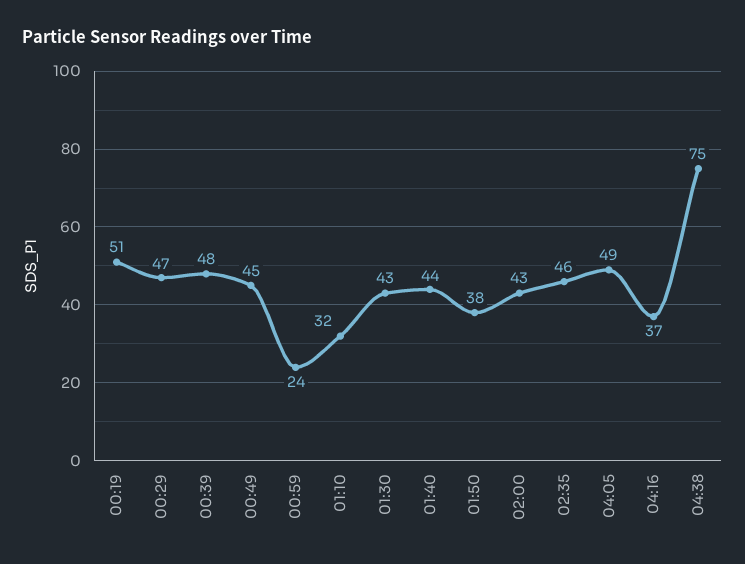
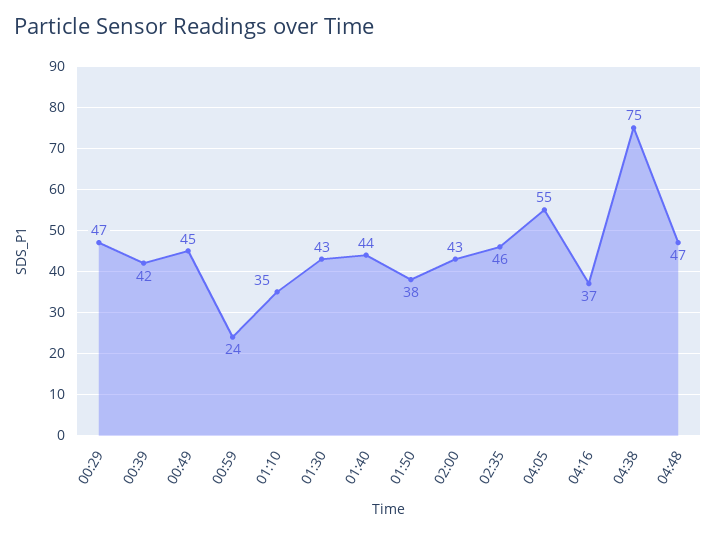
00:19: 51 -> none
00:39: 48 -> 42
01:10: 32 -> 35
04:05: 49 -> 55
04:48: none -> 47

